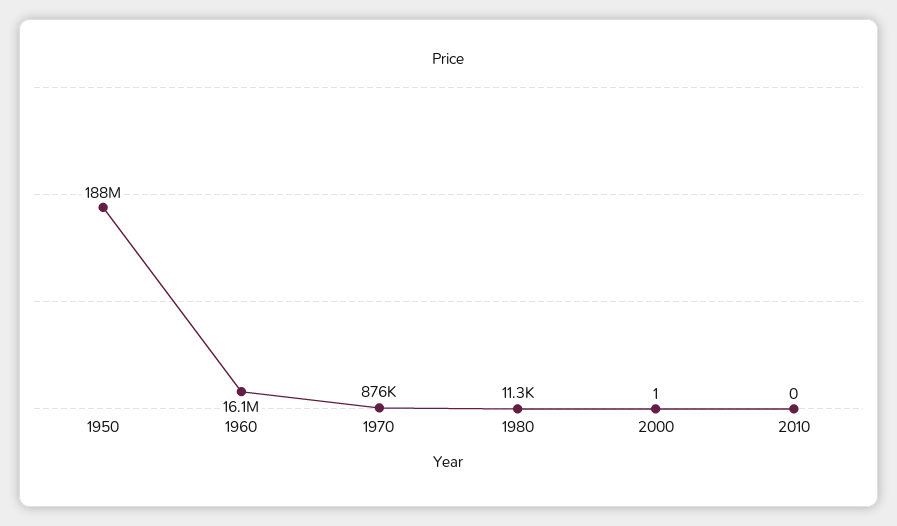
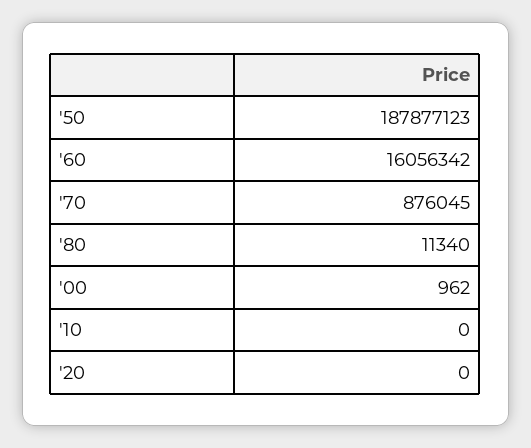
2000: 1 -> 962
'20: none -> 0

